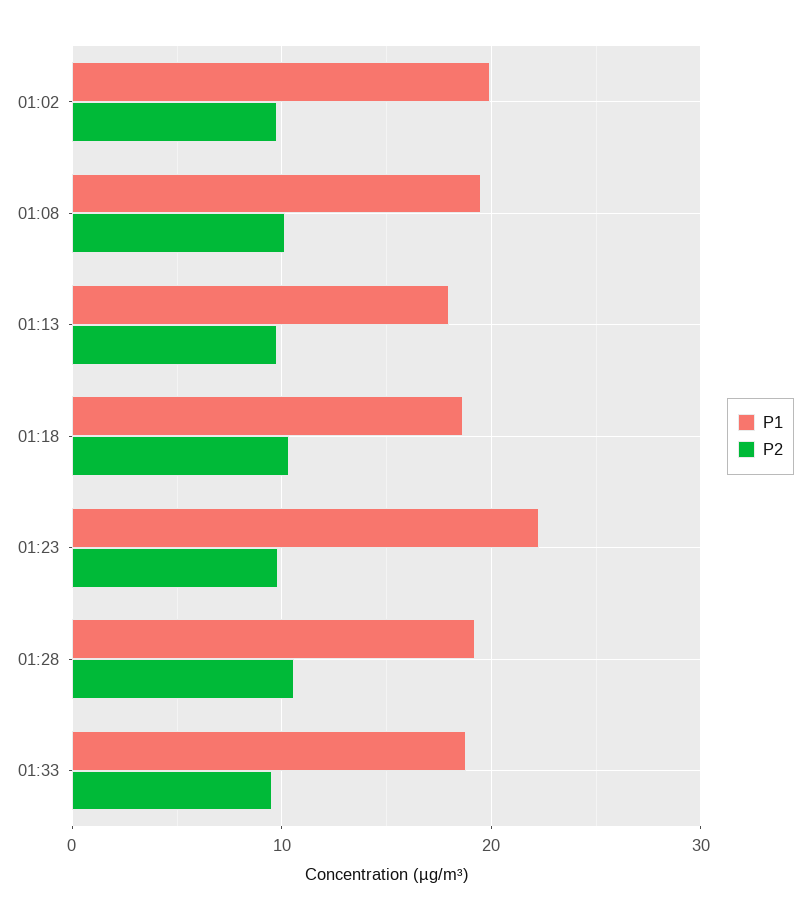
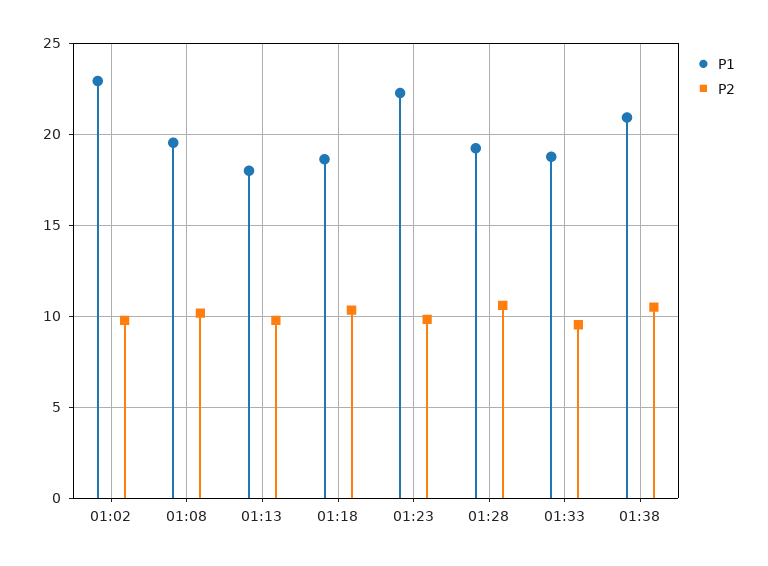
P1, 01:02: 20 -> 23
P1, 01:38: none -> 21
P2, 01:38: none -> 10.5

